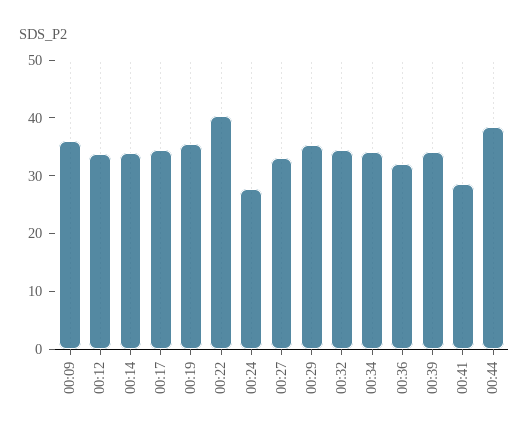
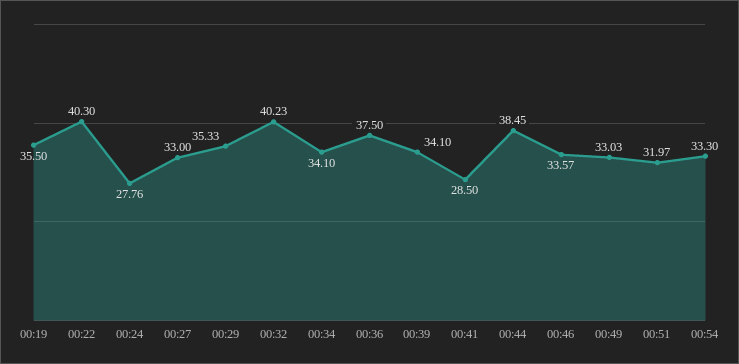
00:09: 36 -> none
00:12: 34 -> none
00:14: 34 -> none
00:17: 34 -> none
00:32: 34 -> 40.23
00:36: 32 -> 37.5
00:46: none -> 33.57
00:49: none -> 33.03
00:51: none -> 31.97
00:54: none -> 33.3

